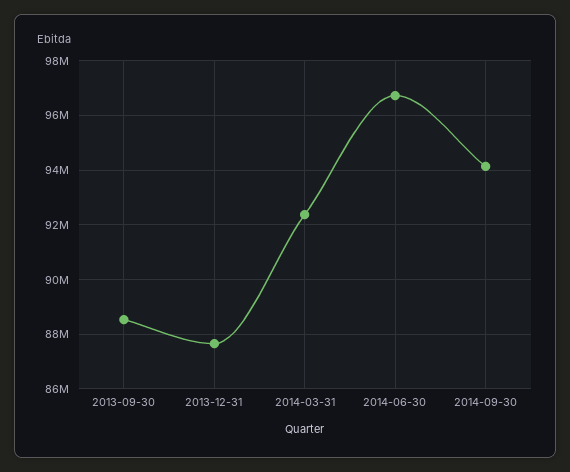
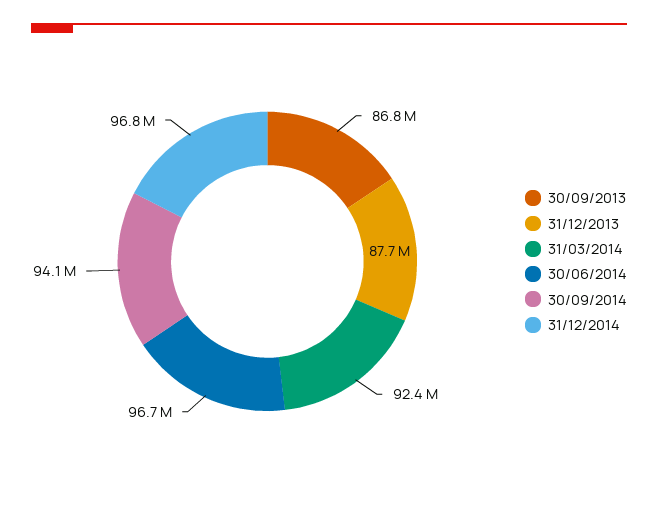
2013-09-30: 88500000 -> 86800000
31/12/2014: none -> 96800000

